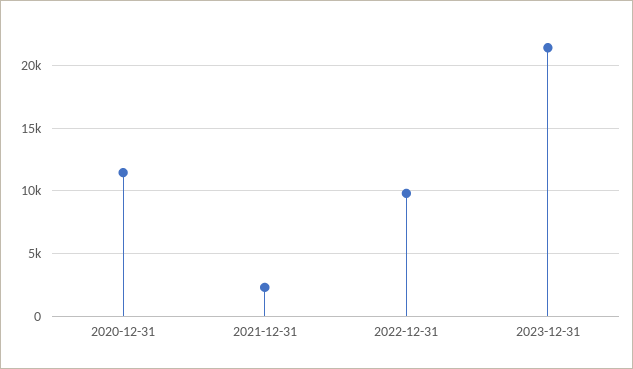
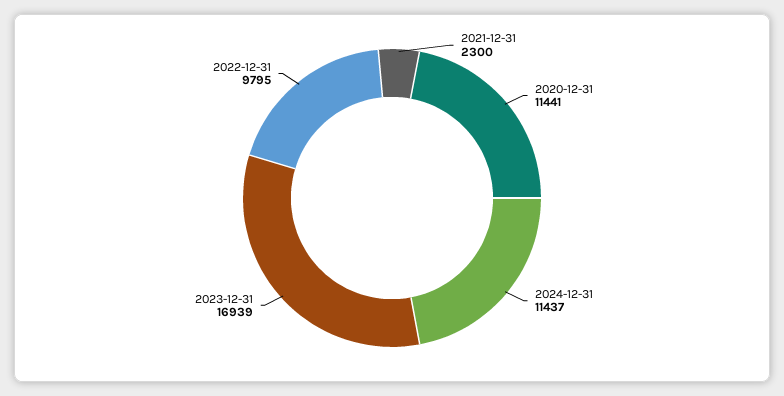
2023-12-31: 21500 -> 16939
2024-12-31: none -> 11437

